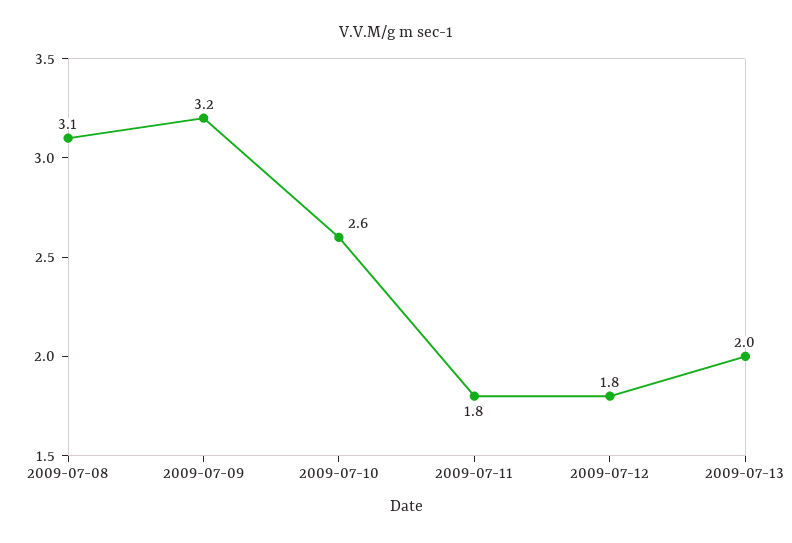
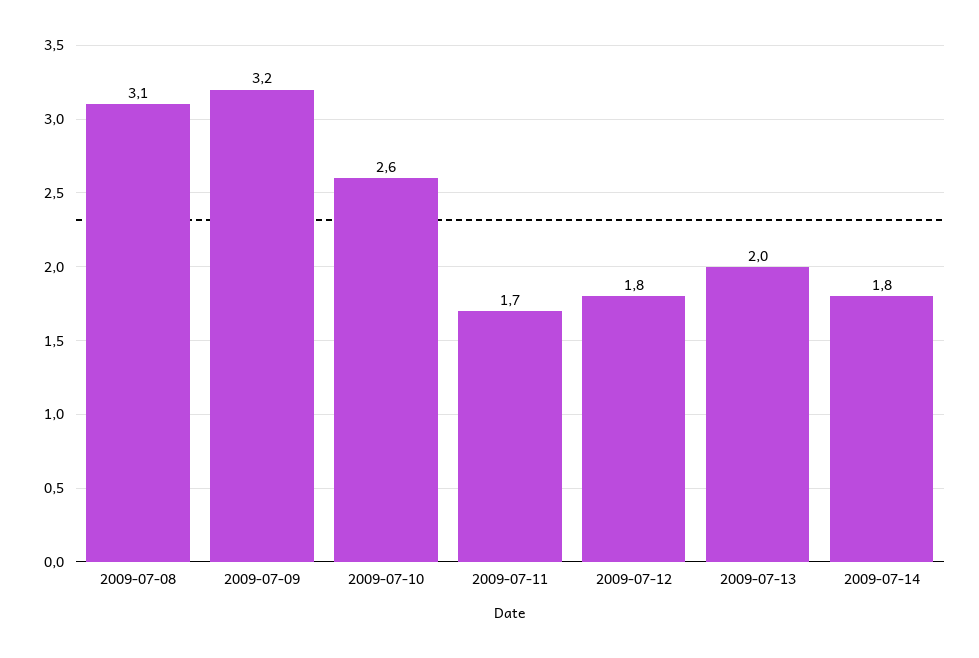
2009-07-11: 1.8 -> 1.7
2009-07-14: none -> 1.8

